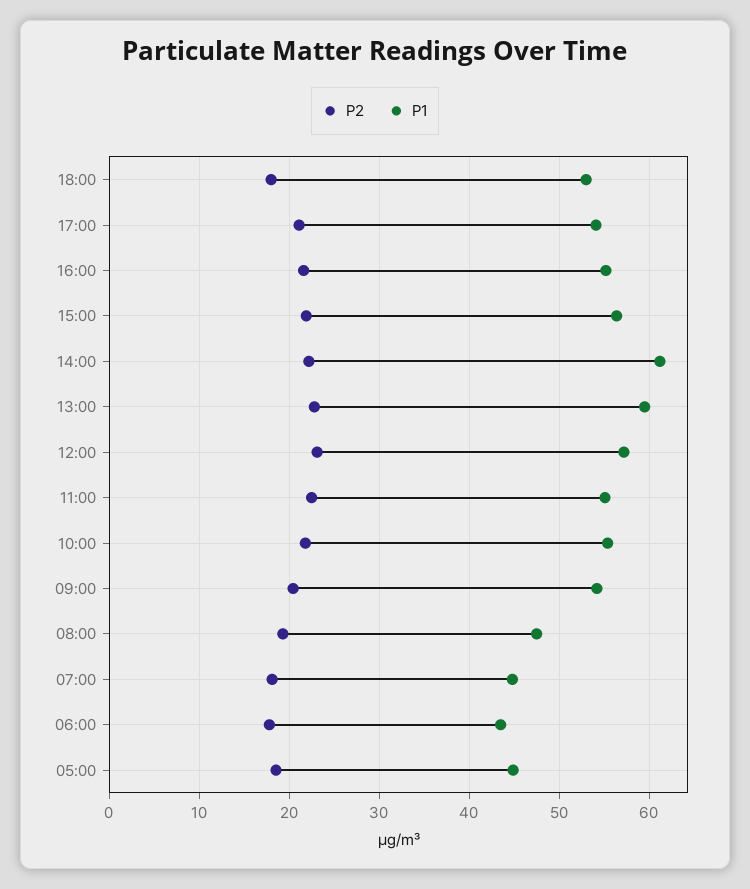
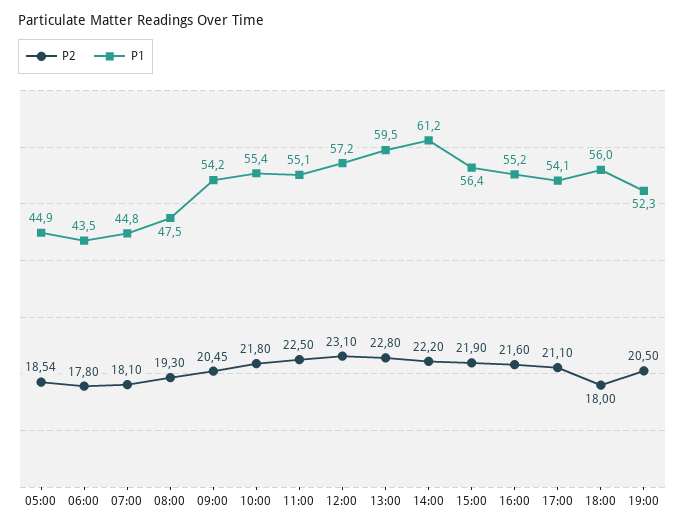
P1, 18:00: 53 -> 56
P2, 19:00: none -> 20.5
P1, 19:00: none -> 52.3

